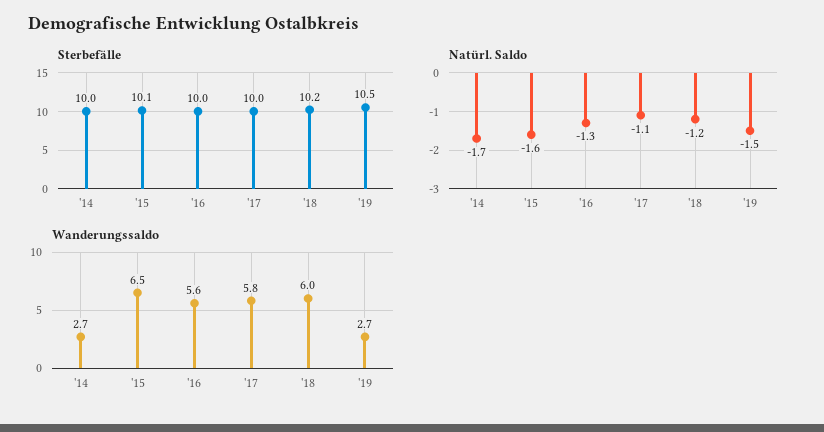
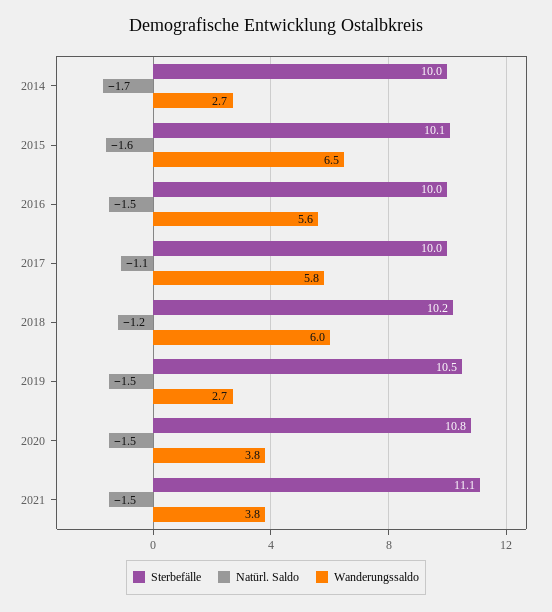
Natürl. Saldo, '16: -1.3 -> -1.5
Sterbefälle, 2020: none -> 10.8
Natürl. Saldo, 2020: none -> -1.5
Wanderungssaldo, 2020: none -> 3.8
Sterbefälle, 2021: none -> 11.1
Natürl. Saldo, 2021: none -> -1.5
Wanderungssaldo, 2021: none -> 3.8

